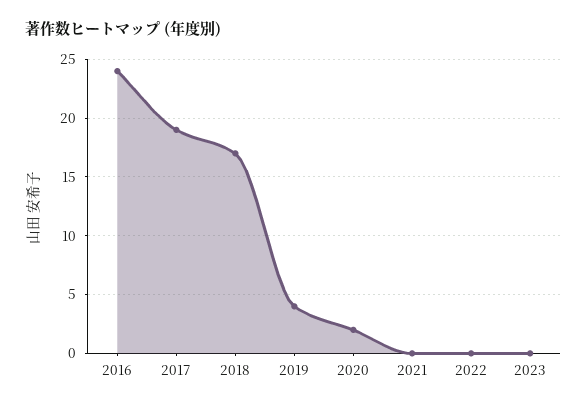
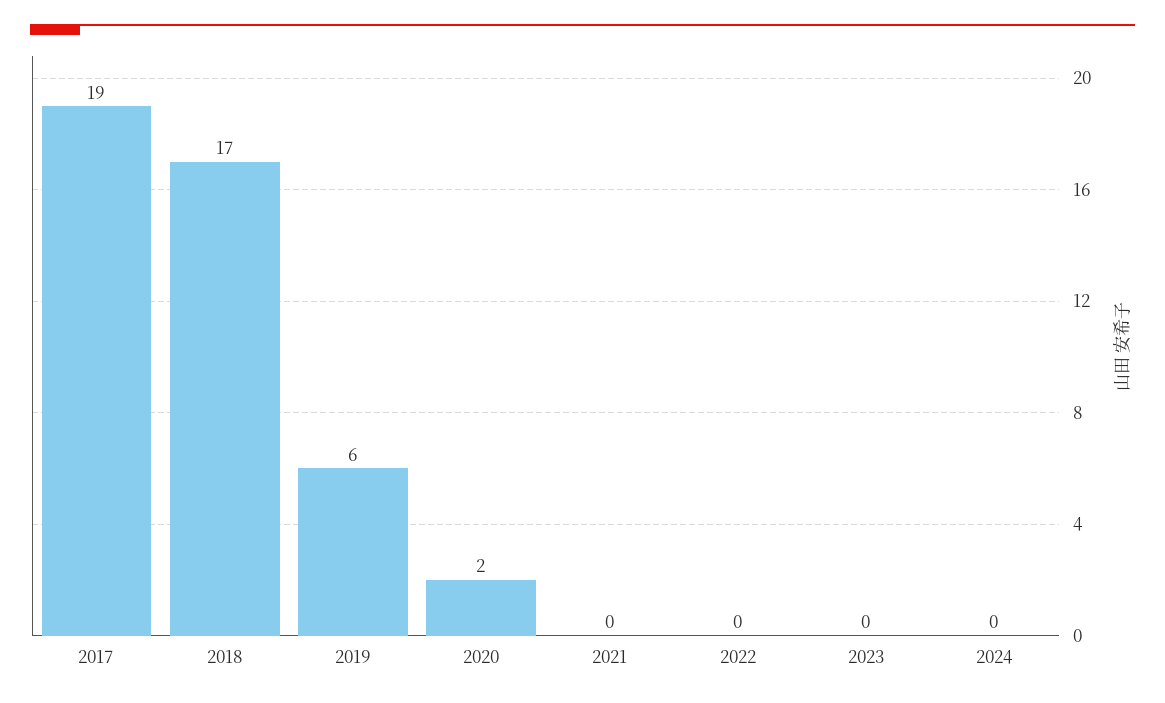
2016: 24 -> none
2019: 4 -> 6
2024: none -> 0

